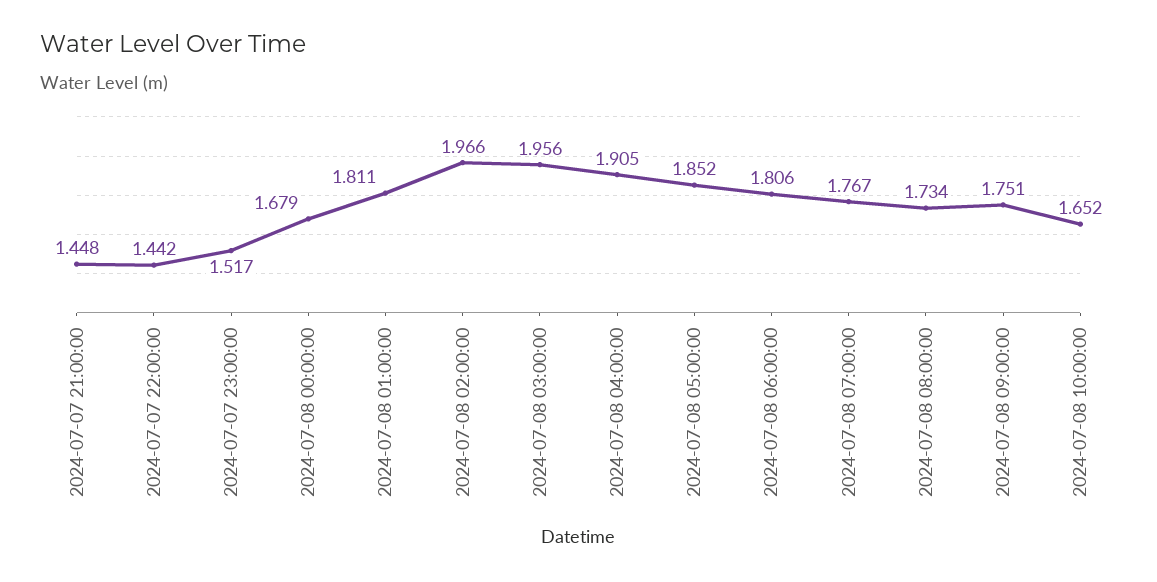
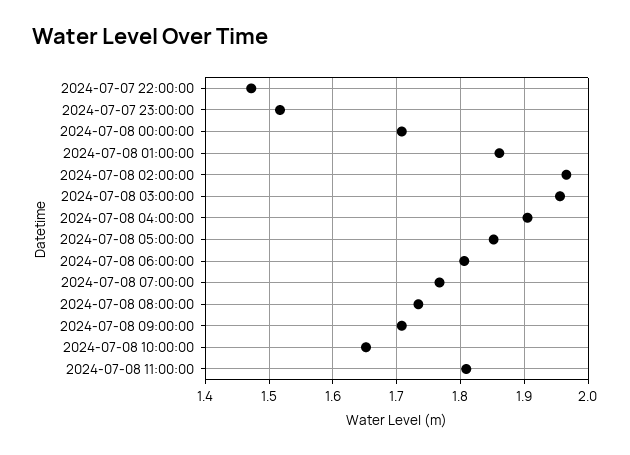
2024-07-07 21:00:00: 1.448 -> none
2024-07-07 22:00:00: 1.442 -> 1.47
2024-07-08 00:00:00: 1.679 -> 1.71
2024-07-08 01:00:00: 1.811 -> 1.86
2024-07-08 09:00:00: 1.751 -> 1.71
2024-07-08 11:00:00: none -> 1.81

